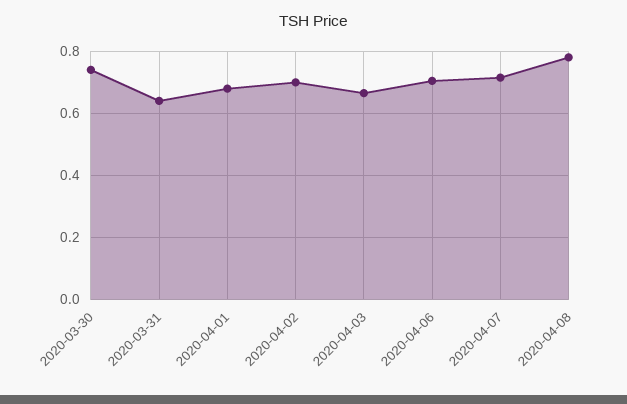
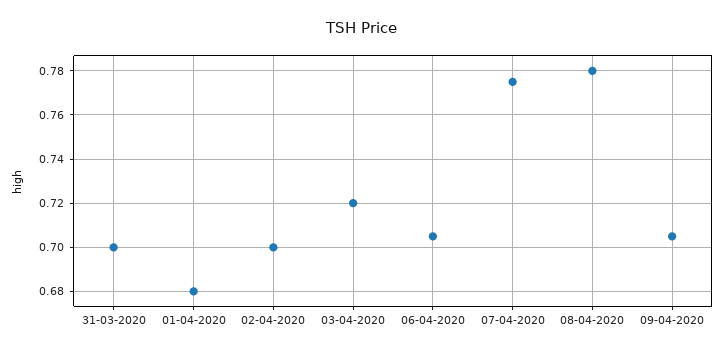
2020-03-30: 0.74 -> none
2020-03-31: 0.64 -> 0.7
2020-04-03: 0.66 -> 0.72
2020-04-07: 0.72 -> 0.775
09-04-2020: none -> 0.705

